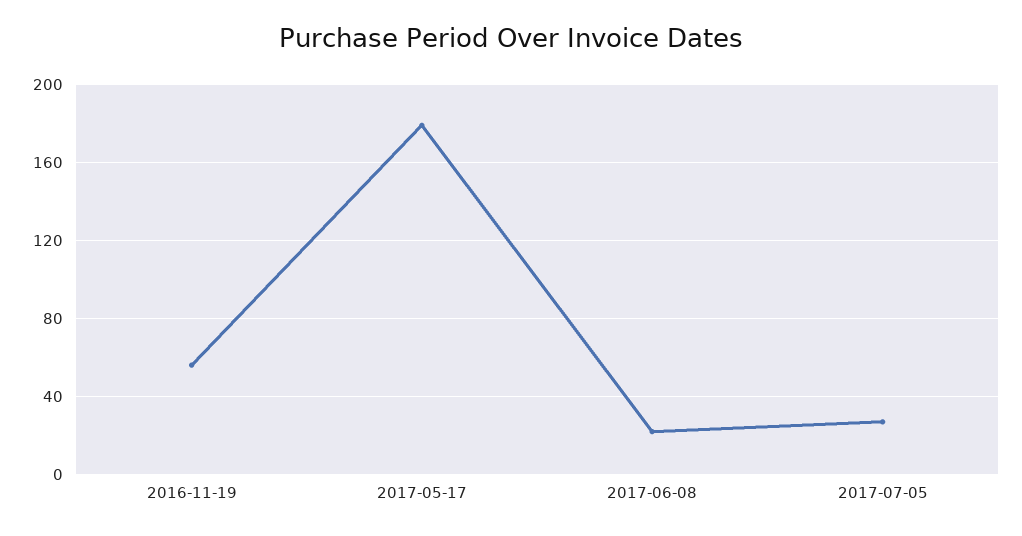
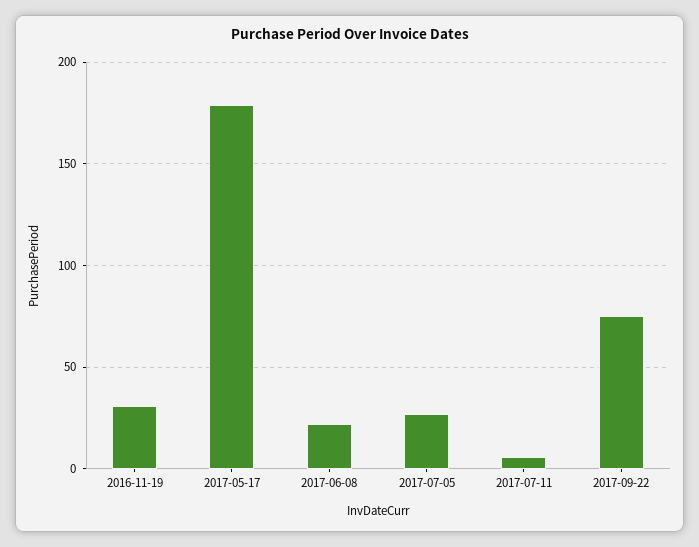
2016-11-19: 55 -> 30
2017-07-11: none -> 5
2017-09-22: none -> 75

